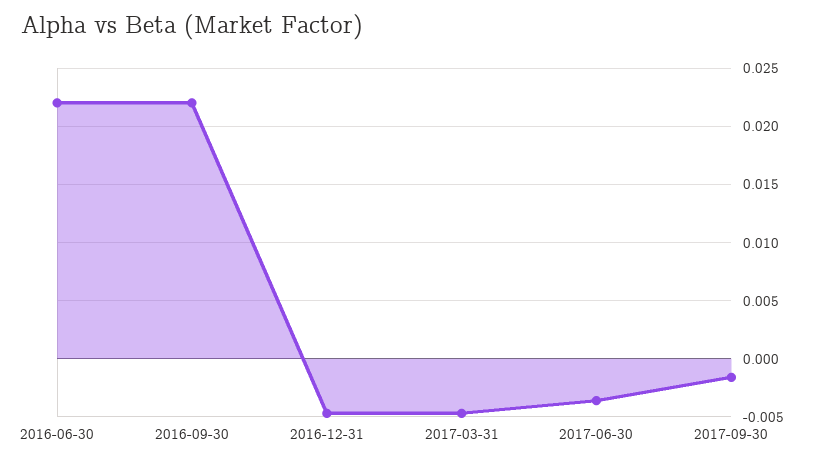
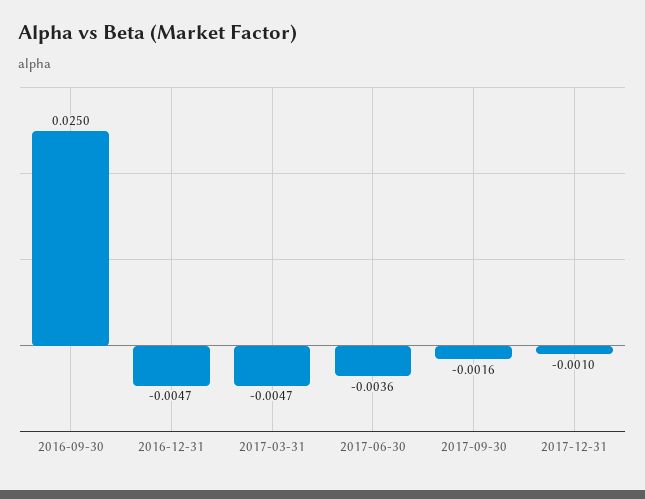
2016-06-30: 0.022 -> none
2016-09-30: 0.022 -> 0.025
2017-12-31: none -> -0.001

